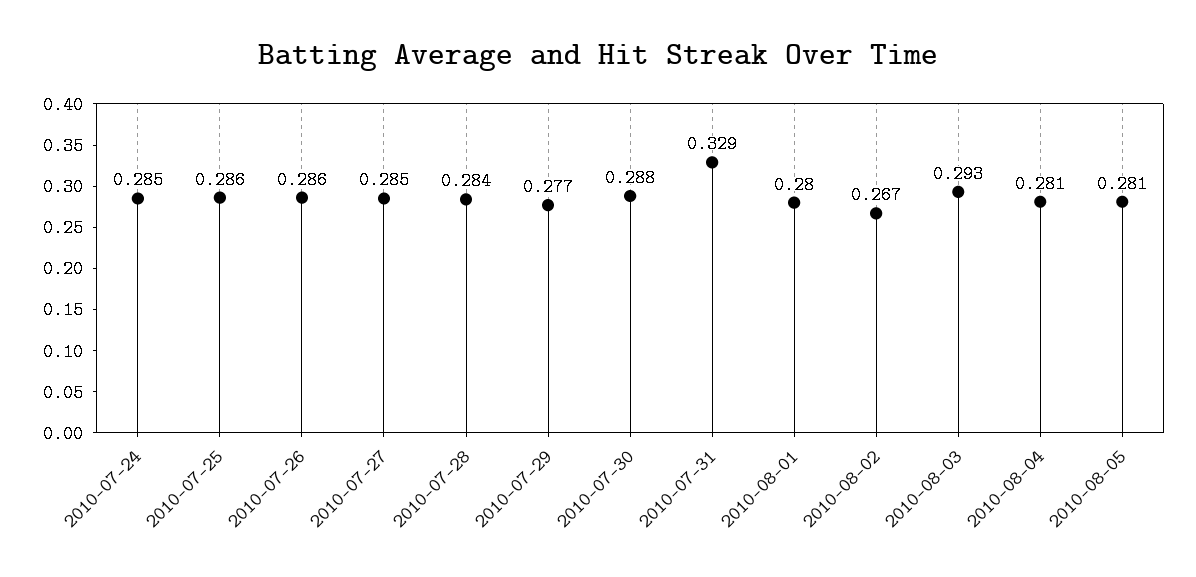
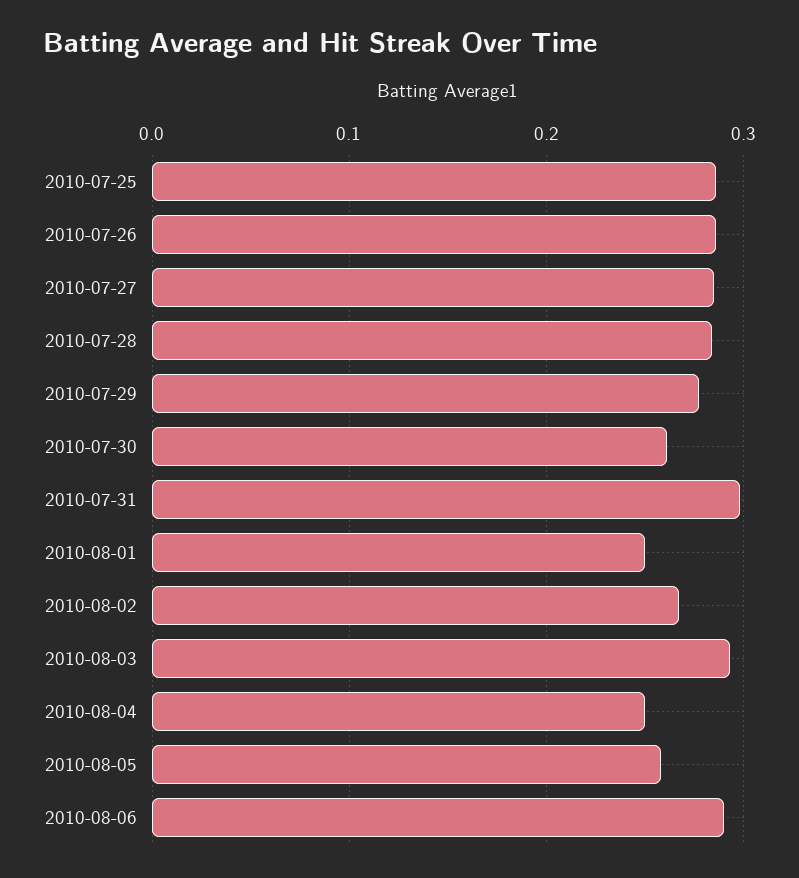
2010-07-24: 0.285 -> none
2010-07-30: 0.288 -> 0.26
2010-07-31: 0.329 -> 0.3
2010-08-01: 0.28 -> 0.25
2010-08-04: 0.281 -> 0.25
2010-08-05: 0.281 -> 0.26
2010-08-06: none -> 0.29

